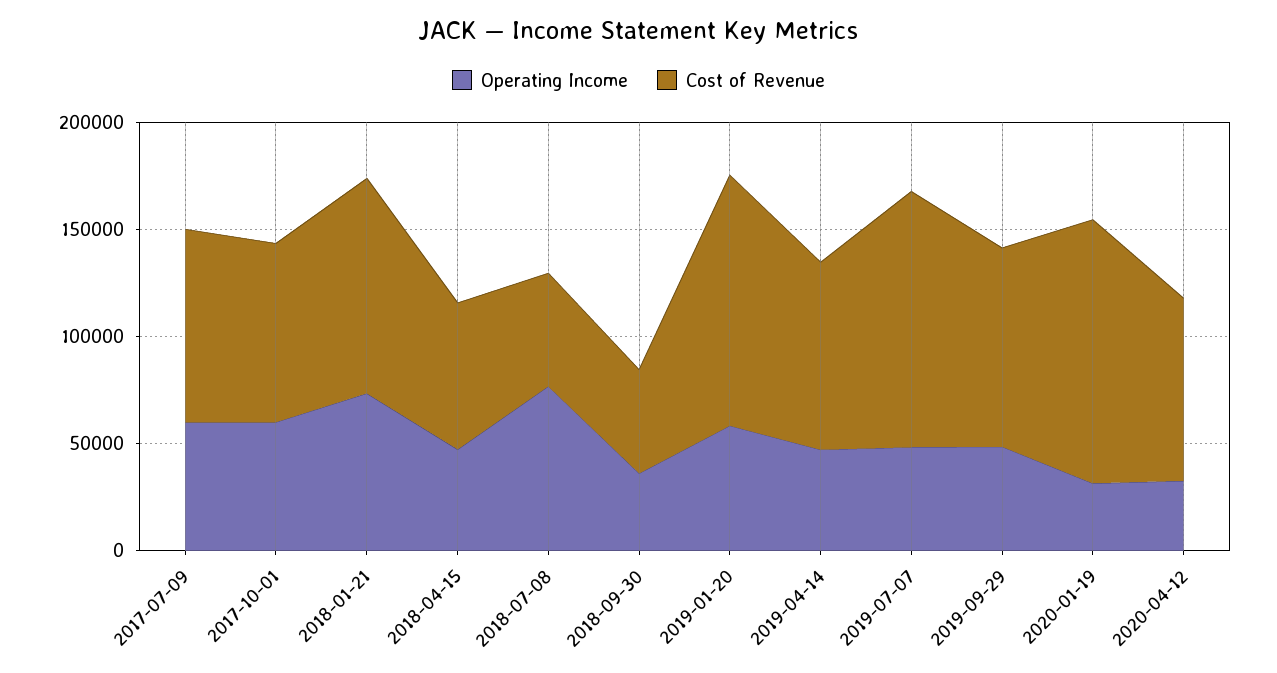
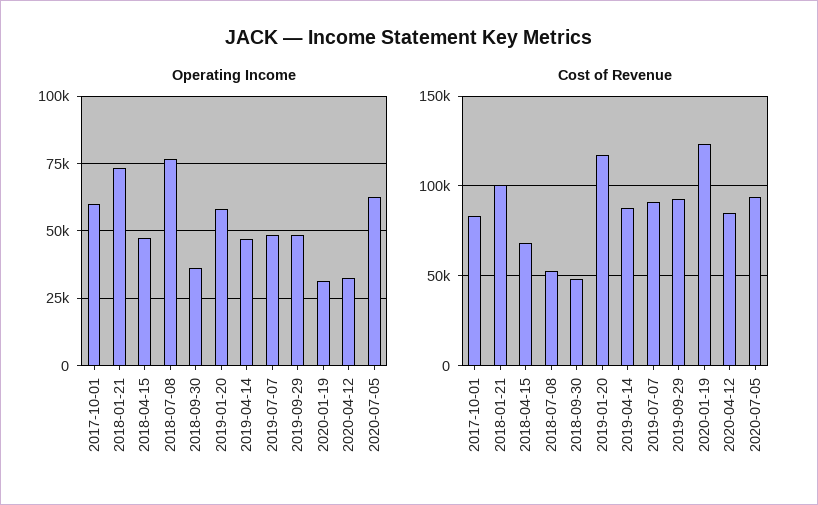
Operating Income, 2017-07-09: 60000 -> none
Cost of Revenue, 2017-07-09: 90000 -> none
Cost of Revenue, 2019-07-07: 120000 -> 90000
Operating Income, 2020-07-05: none -> 62500
Cost of Revenue, 2020-07-05: none -> 95000

